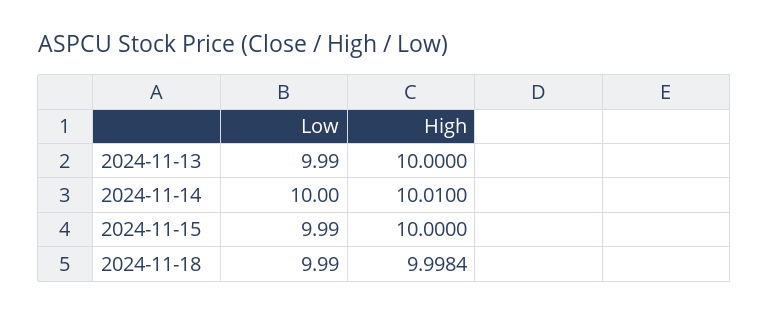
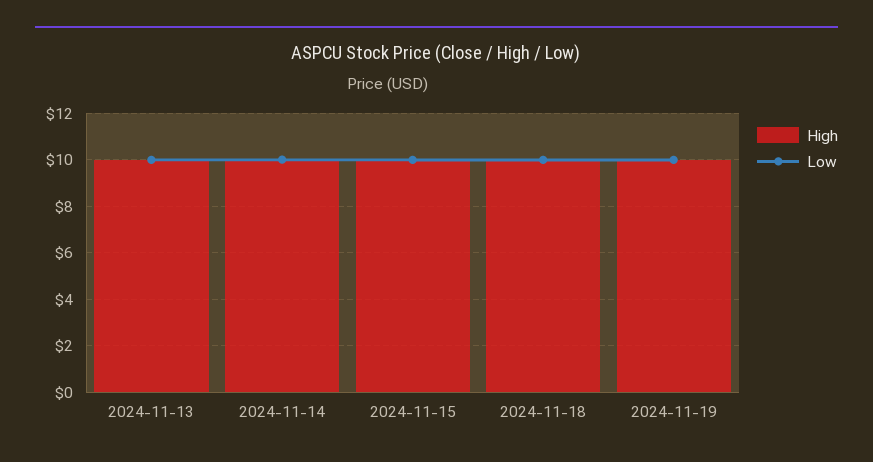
High, 2024-11-19: none -> 10
Low, 2024-11-19: none -> 10

